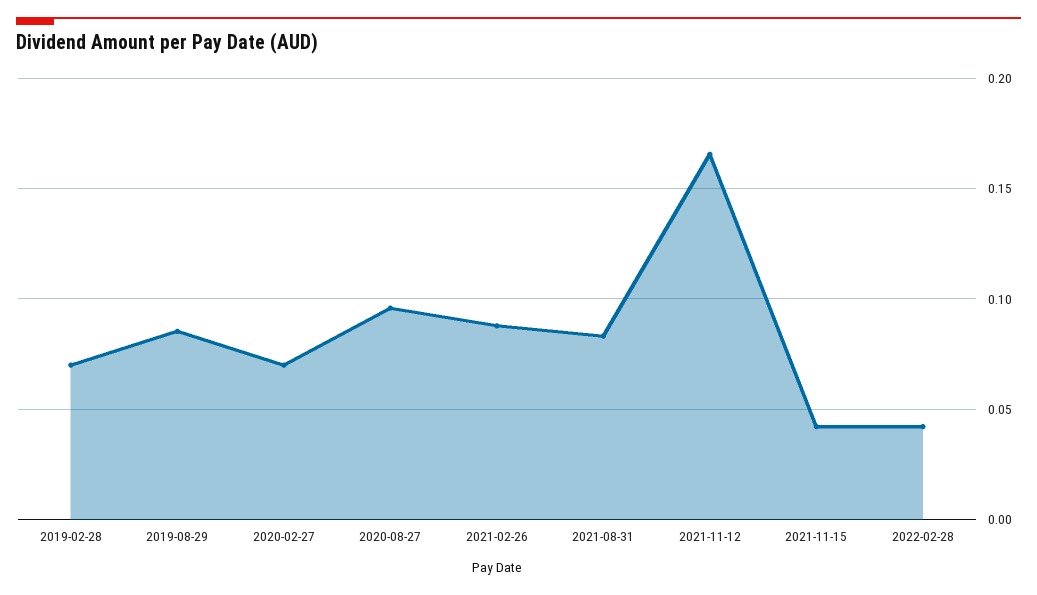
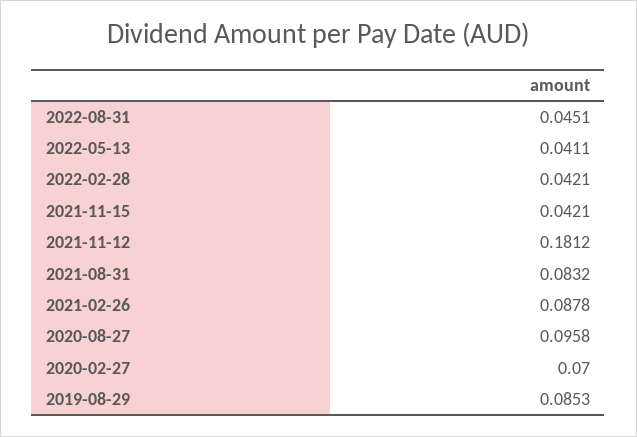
2019-02-28: 0.07 -> none
2021-11-12: 0.165 -> 0.1812
2022-08-31: none -> 0.0451
2022-05-13: none -> 0.0411

